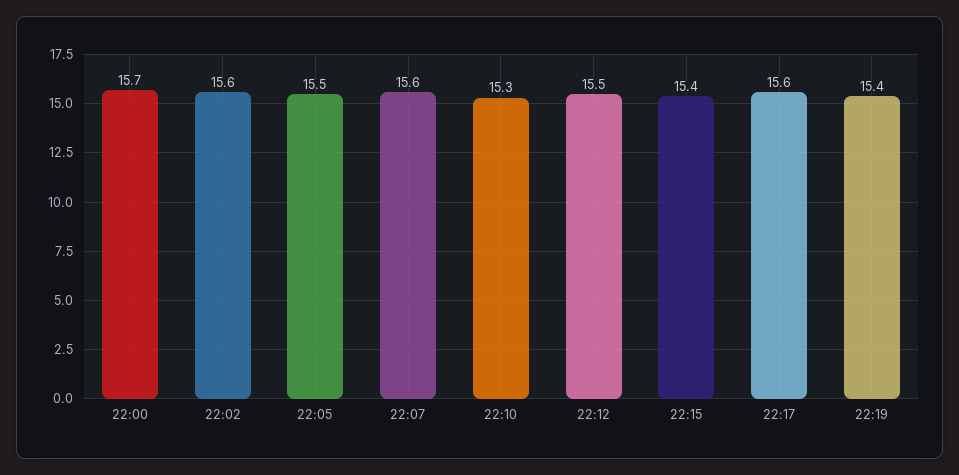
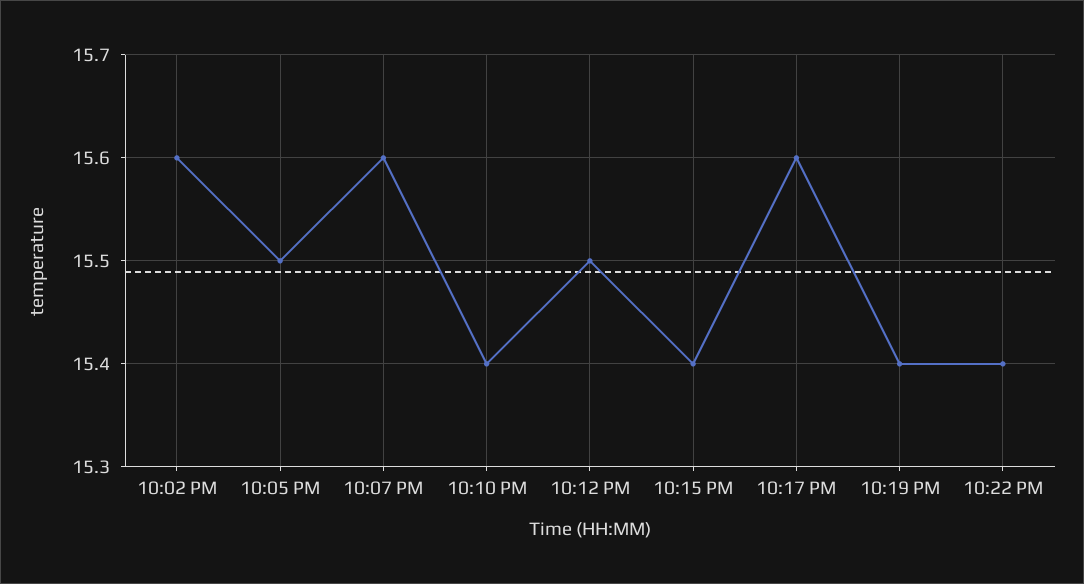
22:00: 15.7 -> none
22:10: 15.3 -> 15.4
10:22 PM: none -> 15.4

